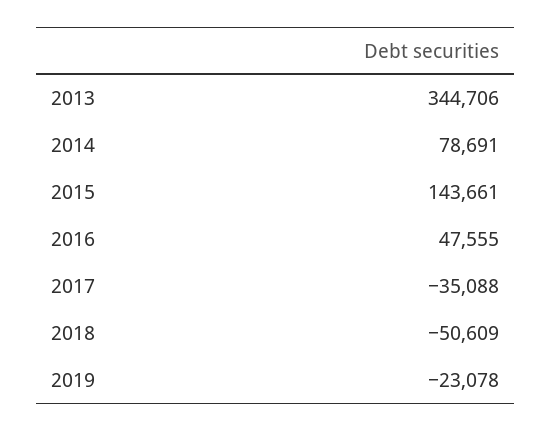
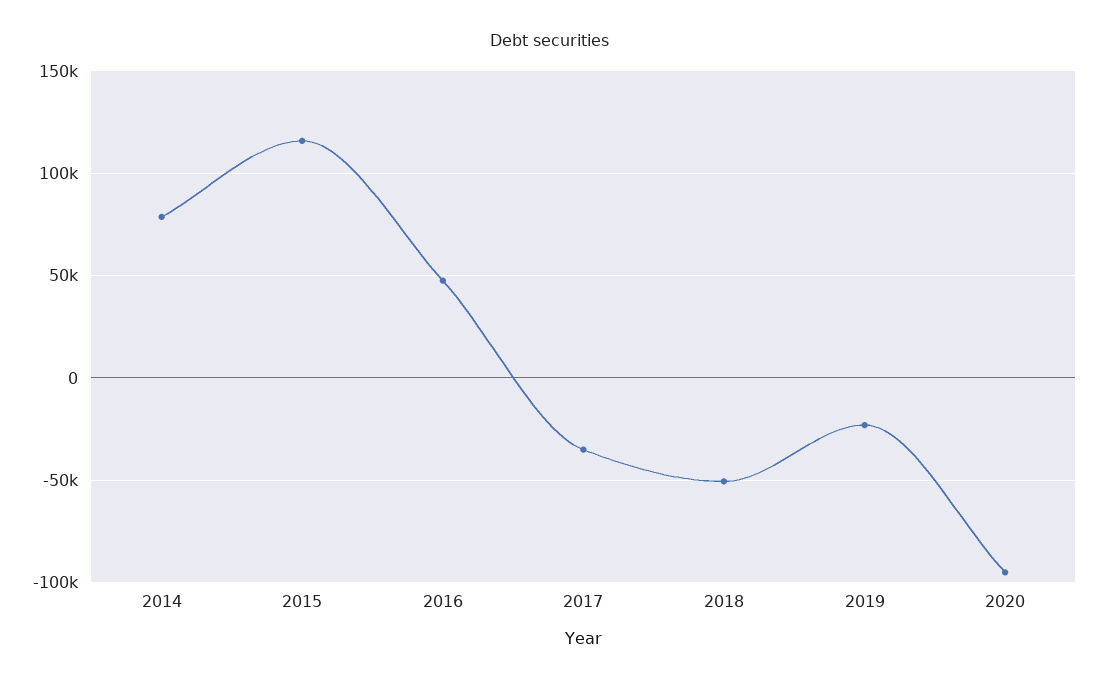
2013: 344706 -> none
2015: 143661 -> 115000
2020: none -> -95000

